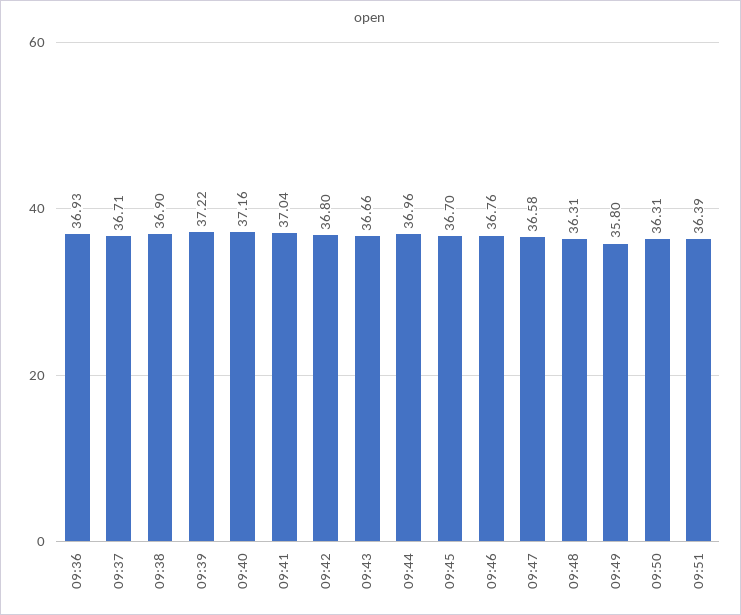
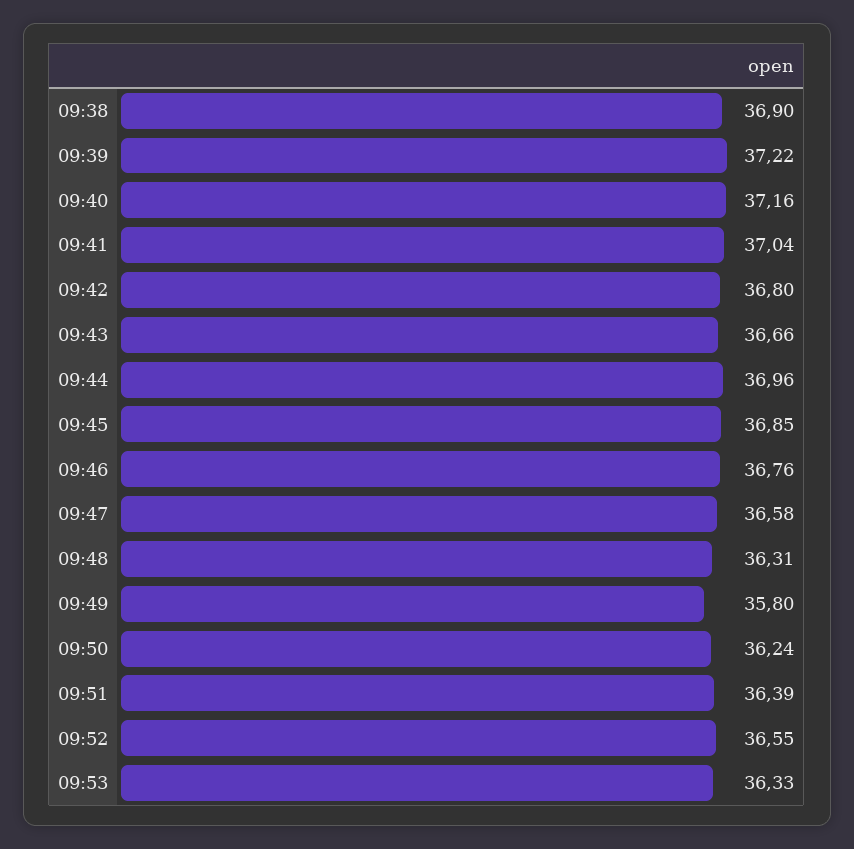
09:36: 36.93 -> none
09:37: 36.71 -> none
09:45: 36.7 -> 36.85
09:50: 36.31 -> 36.24
09:52: none -> 36.55
09:53: none -> 36.33

